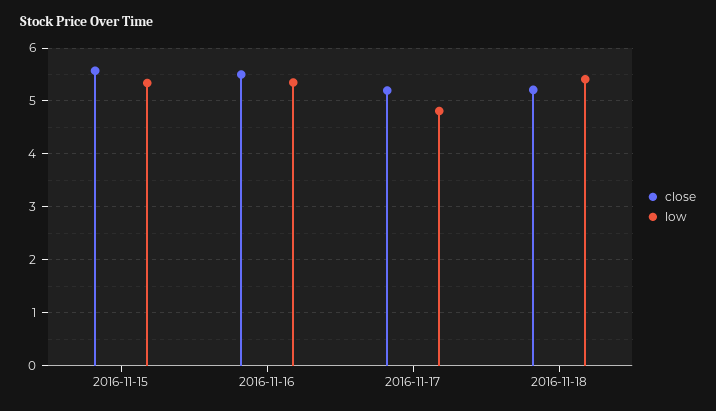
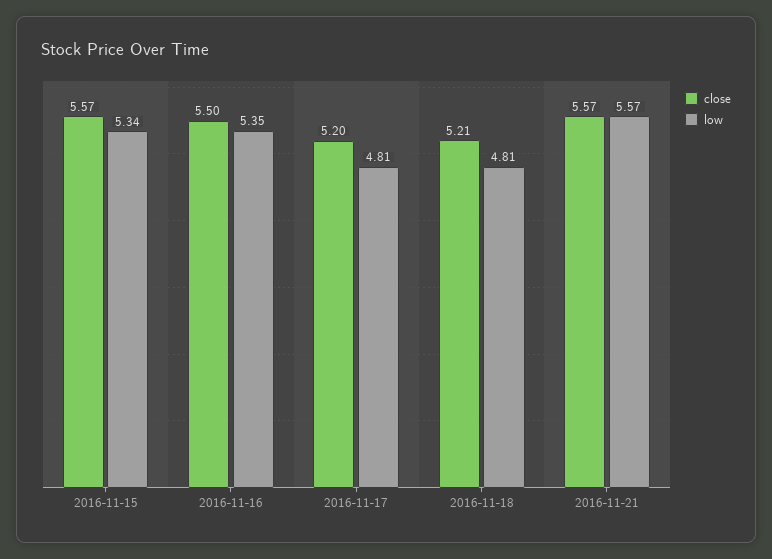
low, 2016-11-18: 5.4 -> 4.81
close, 2016-11-21: none -> 5.57
low, 2016-11-21: none -> 5.57

